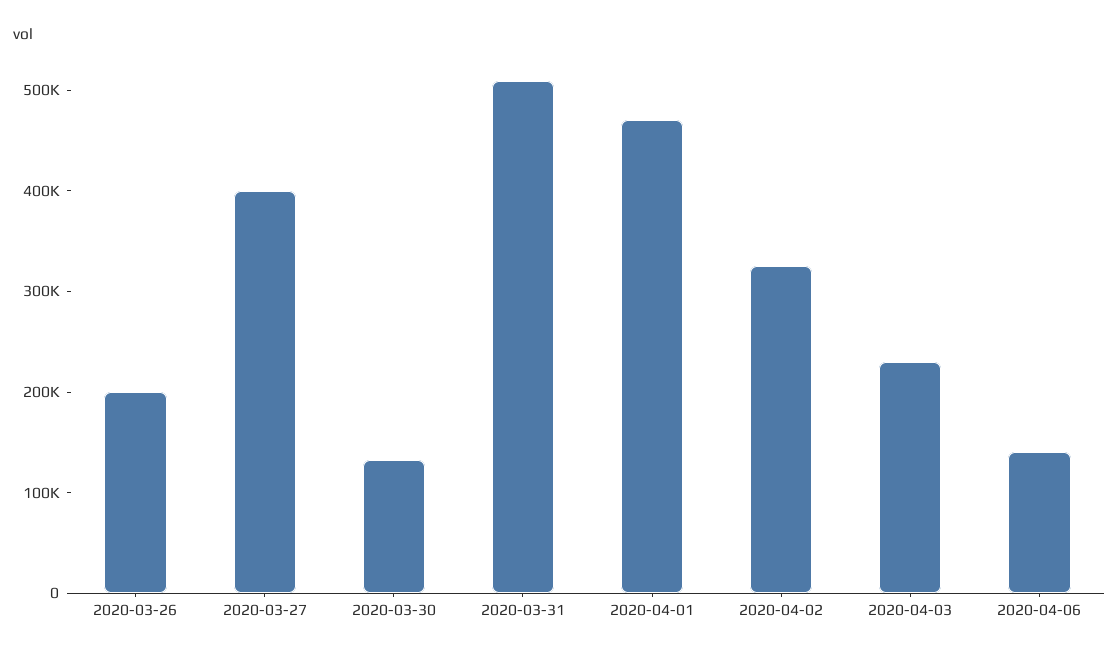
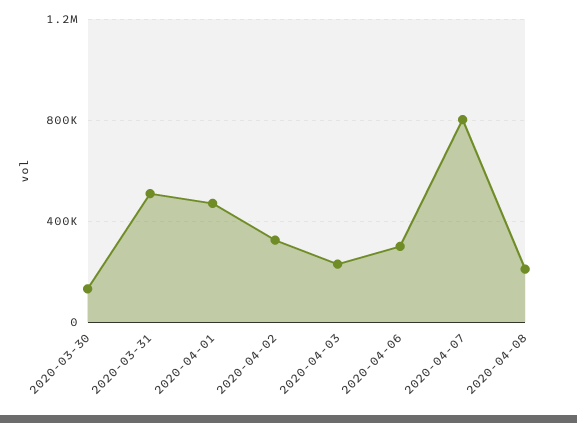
2020-03-26: 200000 -> none
2020-03-27: 400000 -> none
2020-04-06: 140000 -> 300000
2020-04-07: none -> 800000
2020-04-08: none -> 200000

